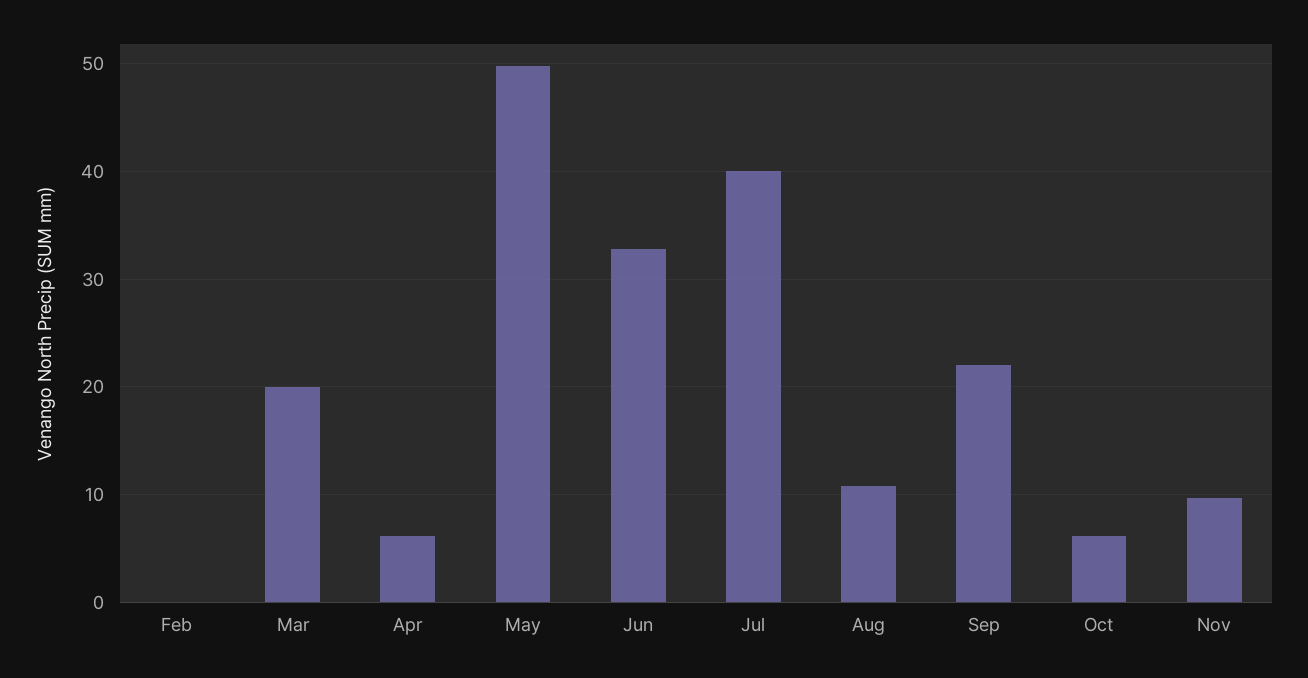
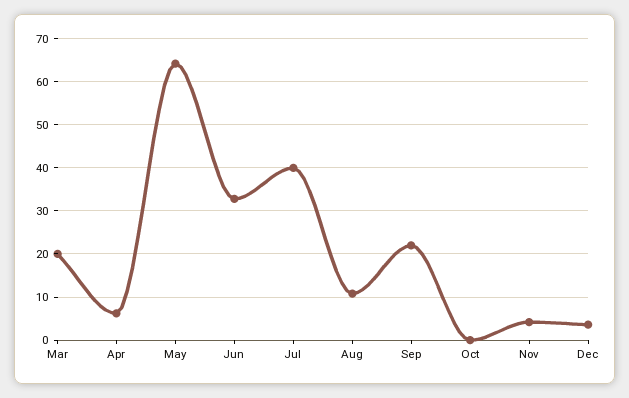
Feb: 0 -> none
May: 50 -> 64
Oct: 6 -> 0
Nov: 10 -> 4
Dec: none -> 4

